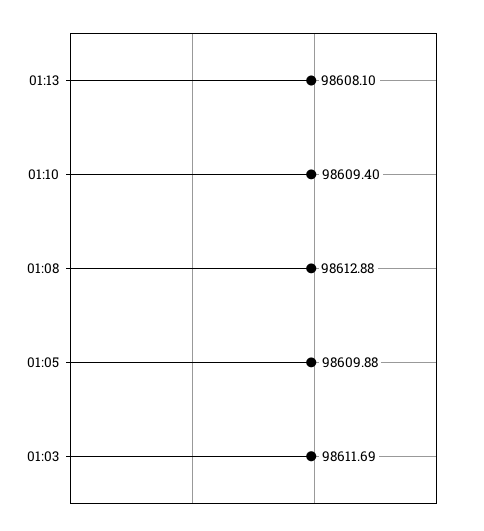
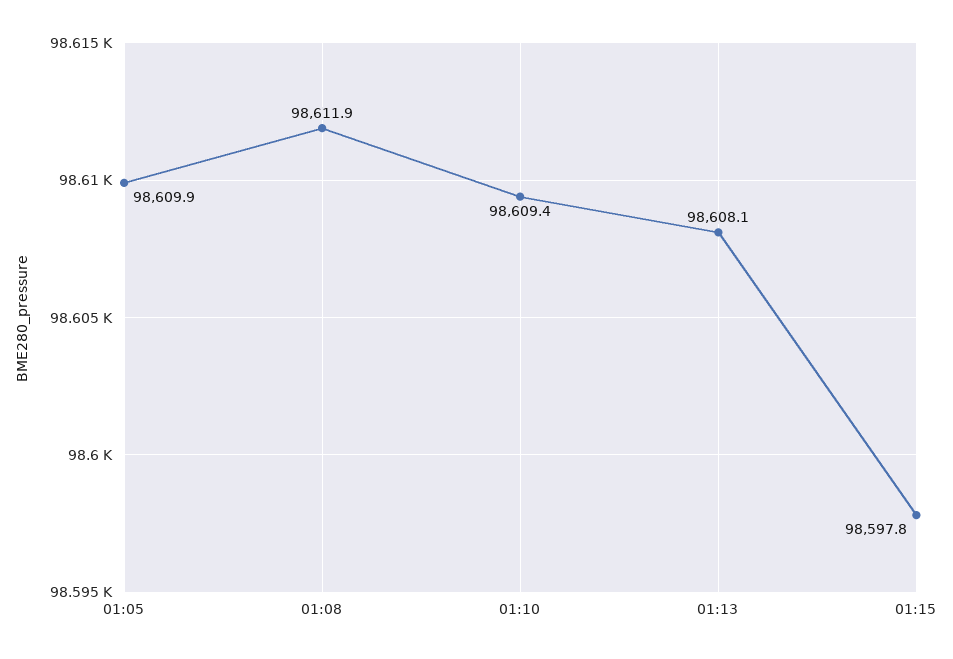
01:08: 98612.88 -> 98611.9
01:03: 98611.69 -> none
01:15: none -> 98597.8

